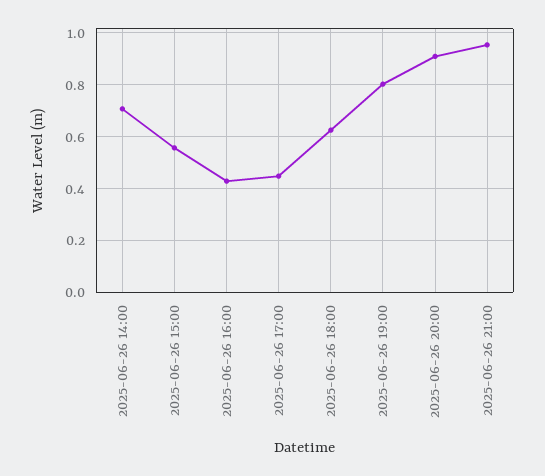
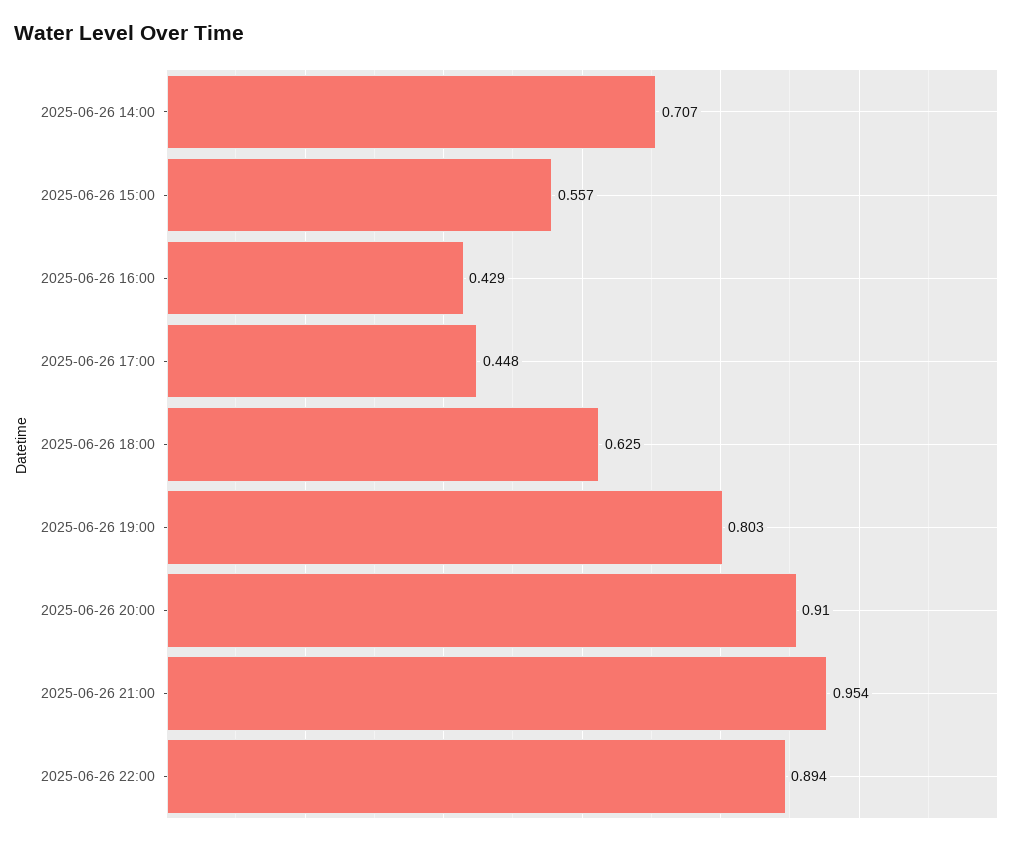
2025-06-26 22:00: none -> 0.894

